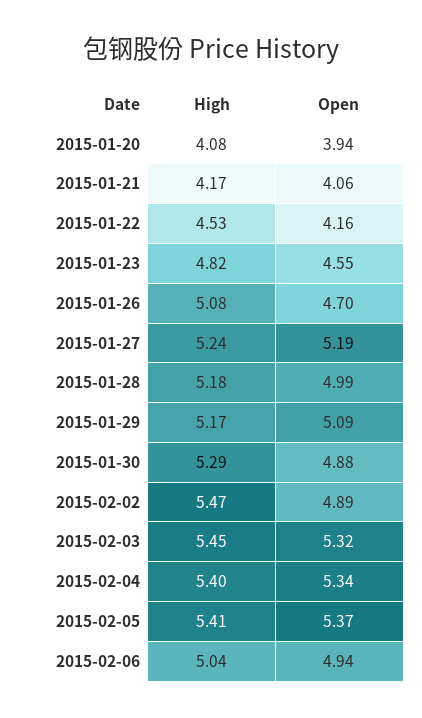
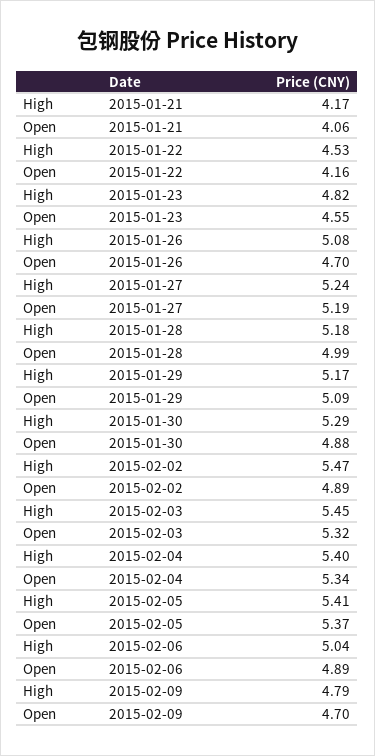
High, 2015-01-20: 4.08 -> none
Open, 2015-01-20: 3.94 -> none
Open, 2015-02-06: 4.94 -> 4.89
High, 2015-02-09: none -> 4.79
Open, 2015-02-09: none -> 4.7

